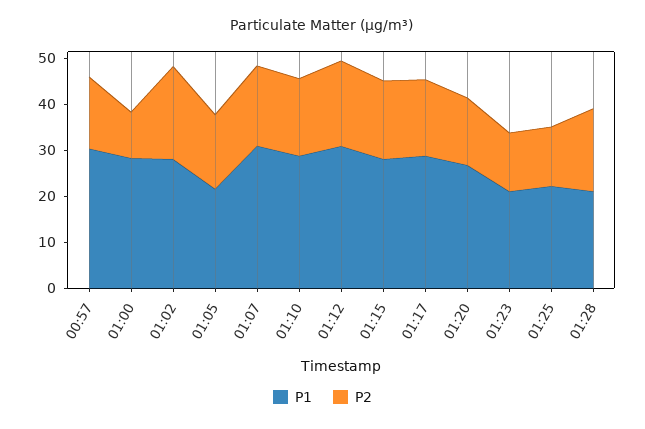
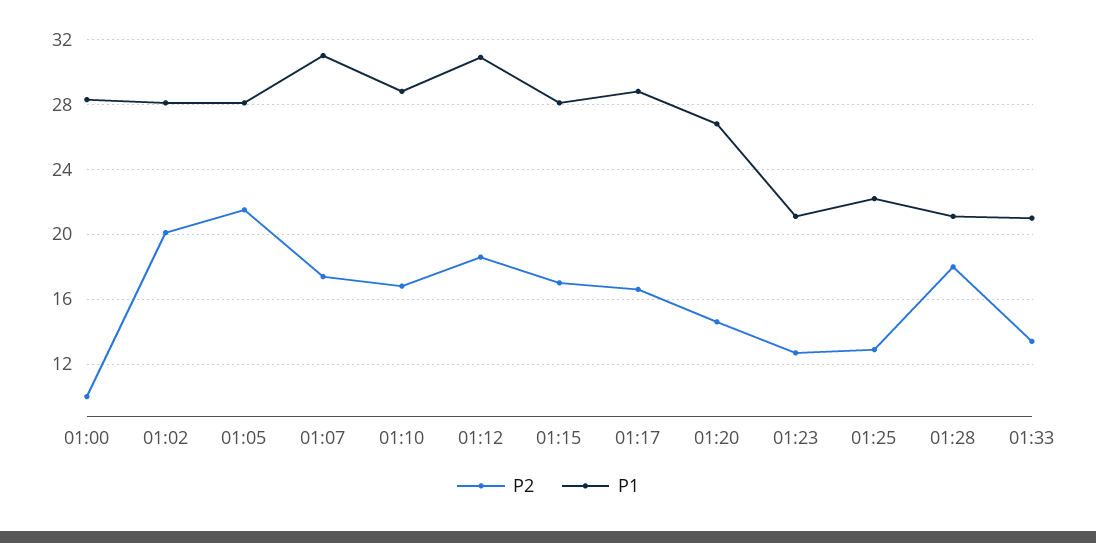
P1, 00:57: 30 -> none
P2, 00:57: 16 -> none
P1, 01:05: 22 -> 28
P2, 01:05: 16 -> 21.5
P2, 01:33: none -> 13.5
P1, 01:33: none -> 21

